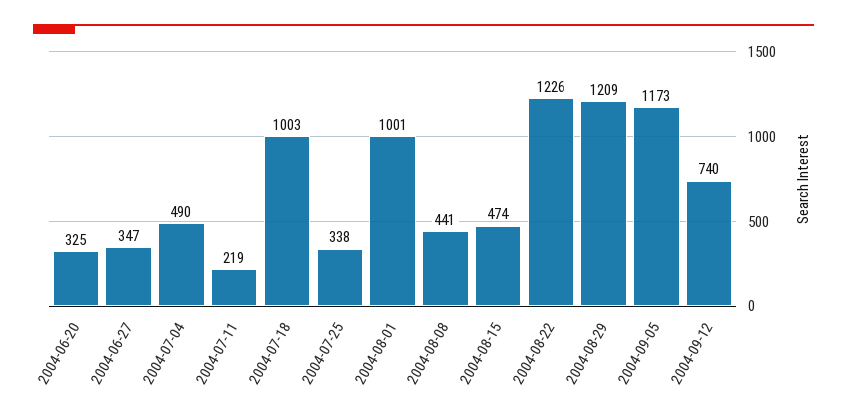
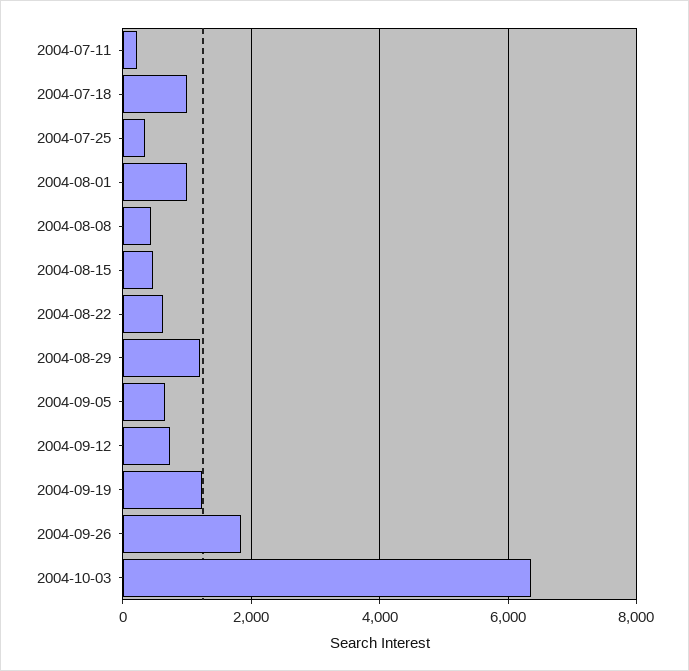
2004-06-20: 325 -> none
2004-06-27: 347 -> none
2004-07-04: 490 -> none
2004-08-22: 1226 -> 600
2004-09-05: 1173 -> 600
2004-09-19: none -> 1200
2004-09-26: none -> 1800
2004-10-03: none -> 6400

